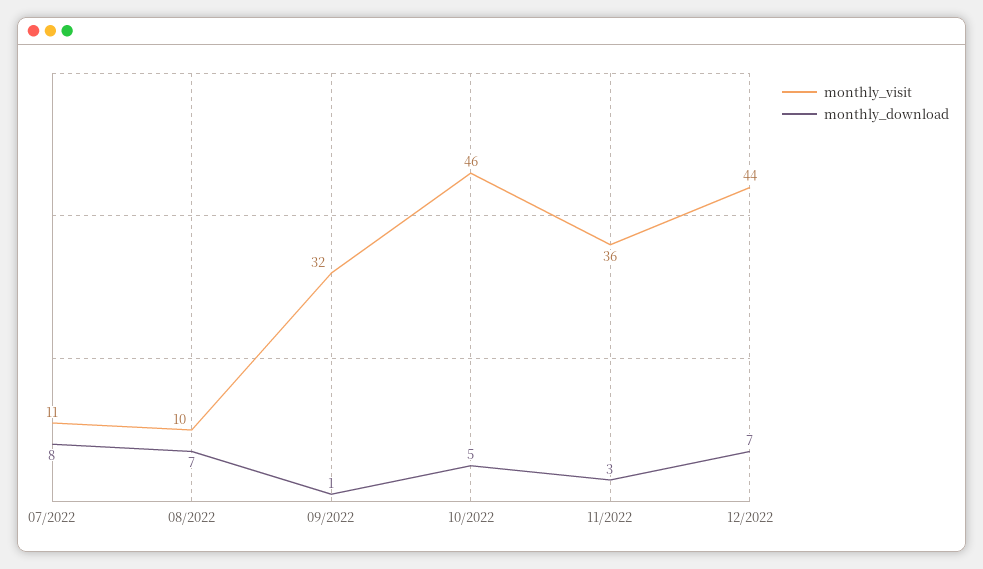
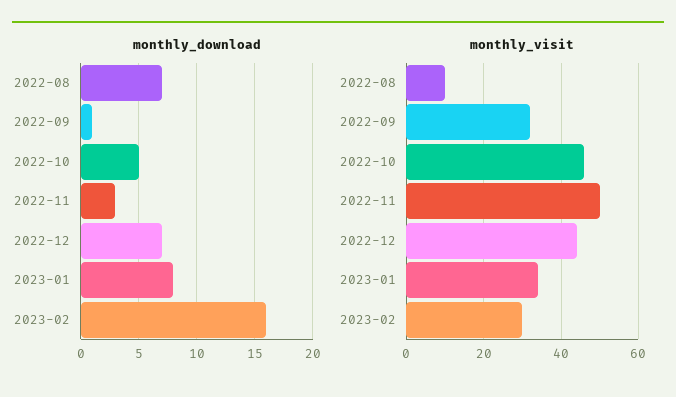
monthly_visit, 07/2022: 11 -> none
monthly_download, 07/2022: 8 -> none
monthly_visit, 11/2022: 36 -> 50
monthly_download, 2023-01: none -> 8
monthly_download, 2023-02: none -> 16
monthly_visit, 2023-01: none -> 35
monthly_visit, 2023-02: none -> 30

